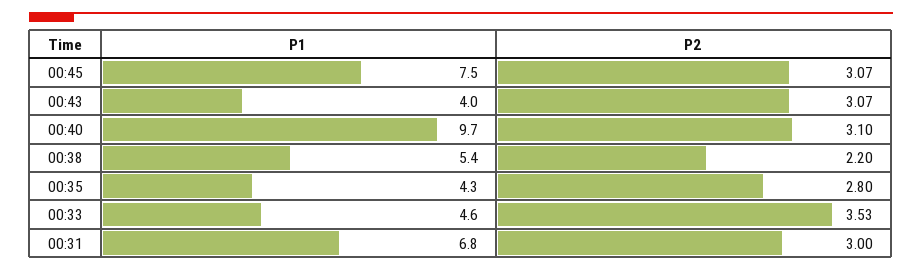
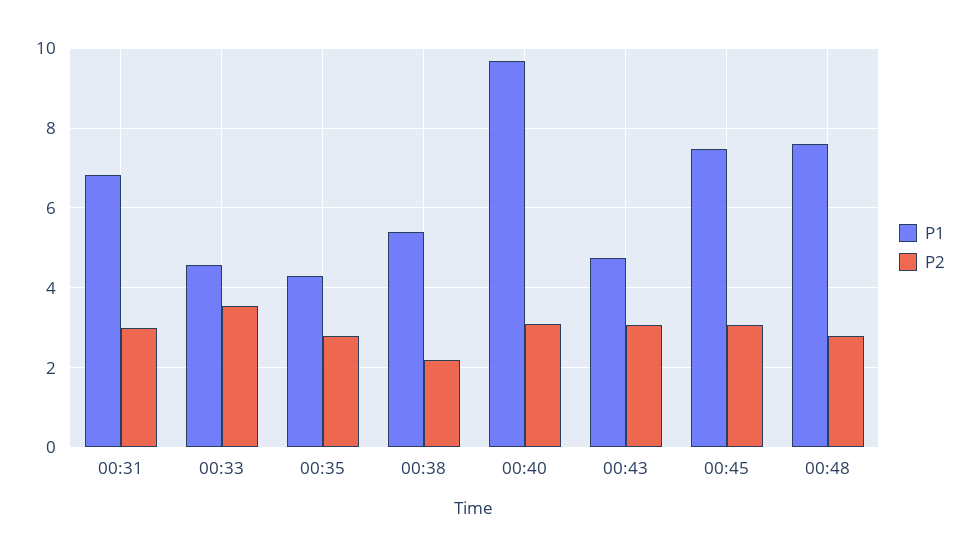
P1, 00:43: 4 -> 4.8
P1, 00:48: none -> 7.6
P2, 00:48: none -> 2.8

